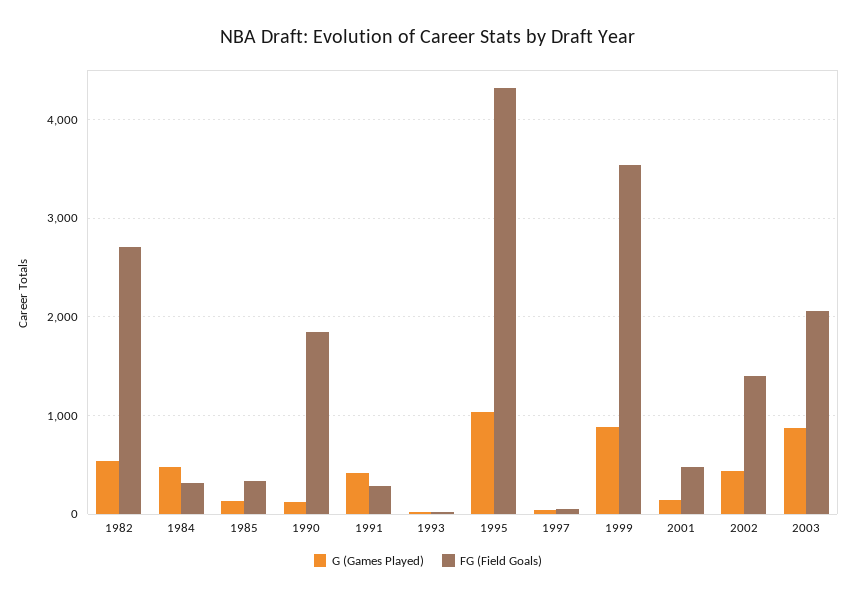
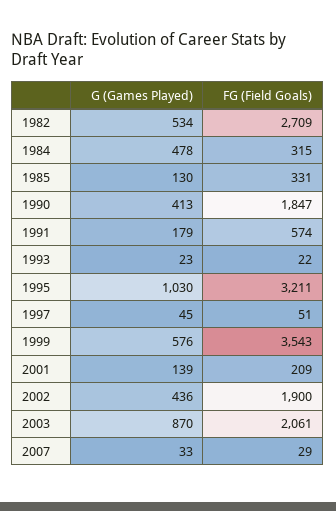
G (Games Played), 1990: 100 -> 413
G (Games Played), 1991: 400 -> 179
FG (Field Goals), 1991: 300 -> 574
FG (Field Goals), 1995: 4300 -> 3211
G (Games Played), 1999: 900 -> 576
FG (Field Goals), 2001: 500 -> 209
FG (Field Goals), 2002: 1400 -> 1900
G (Games Played), 2007: none -> 33
FG (Field Goals), 2007: none -> 29

